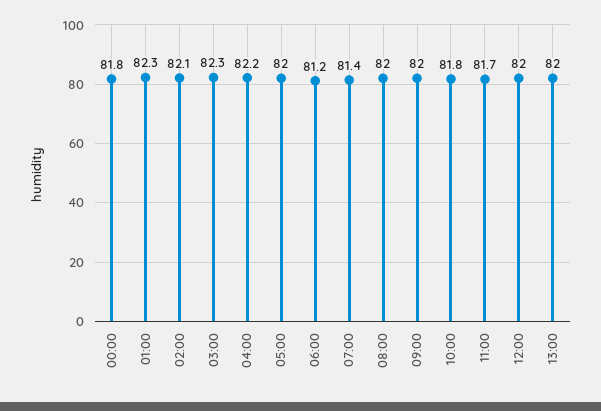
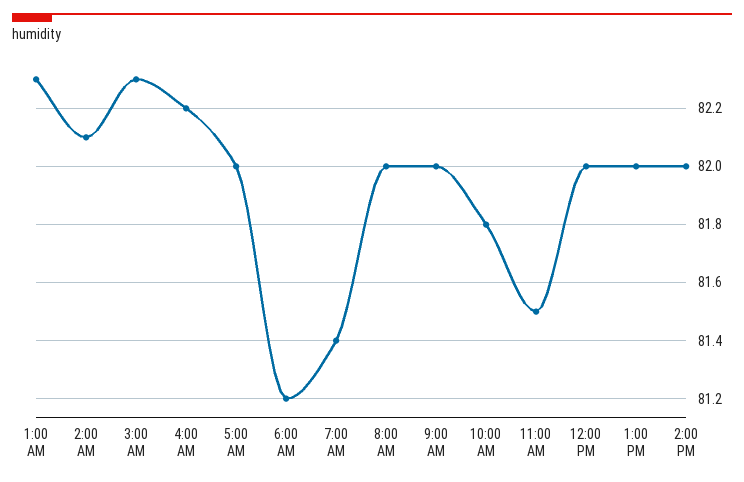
00:00: 81.8 -> none
11:00: 81.7 -> 81.5
2:00 PM: none -> 82

